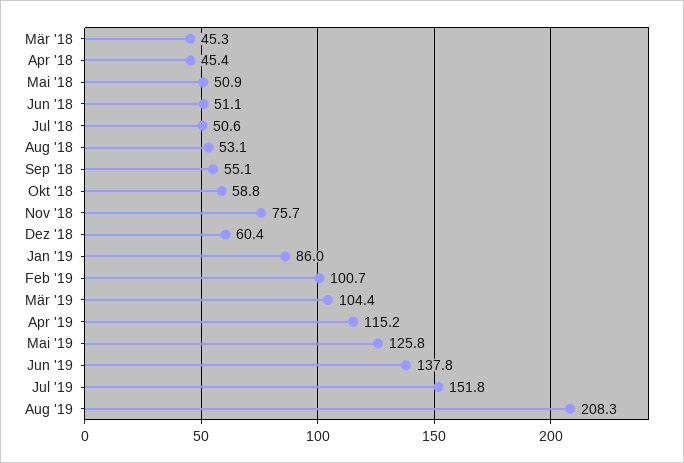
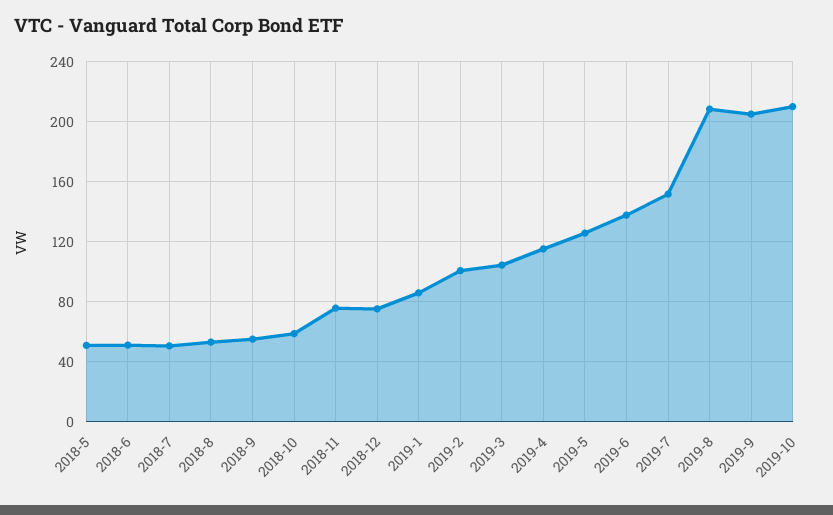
Mär '18: 45.3 -> none
Apr '18: 45.4 -> none
Dez '18: 60.4 -> 75
2019-9: none -> 205
2019-10: none -> 210

